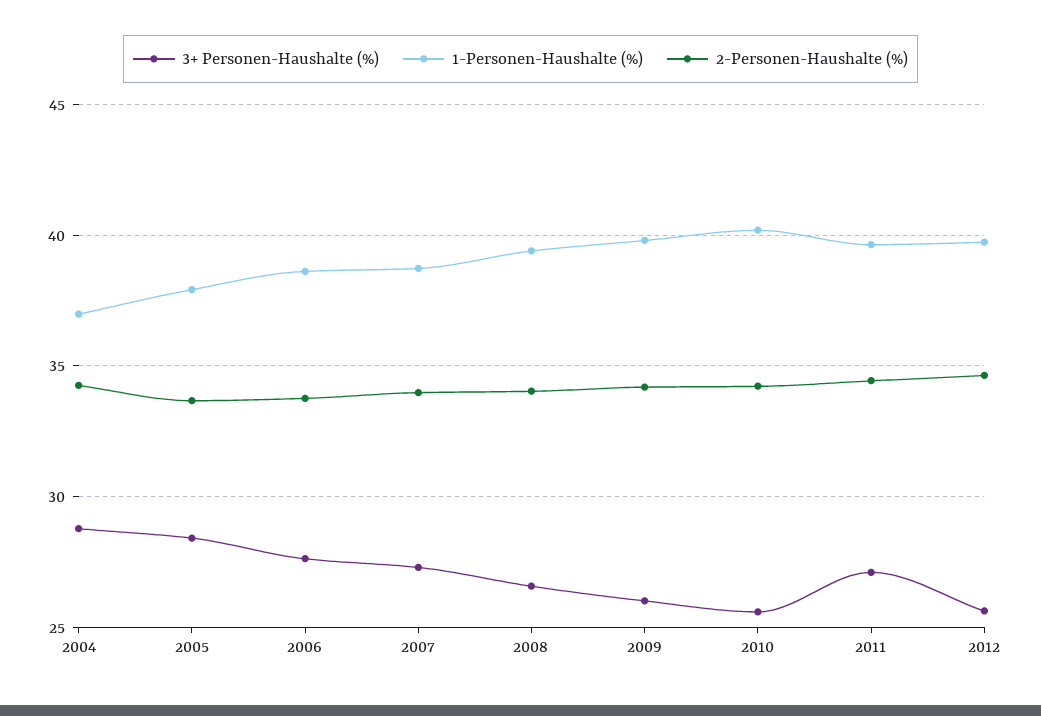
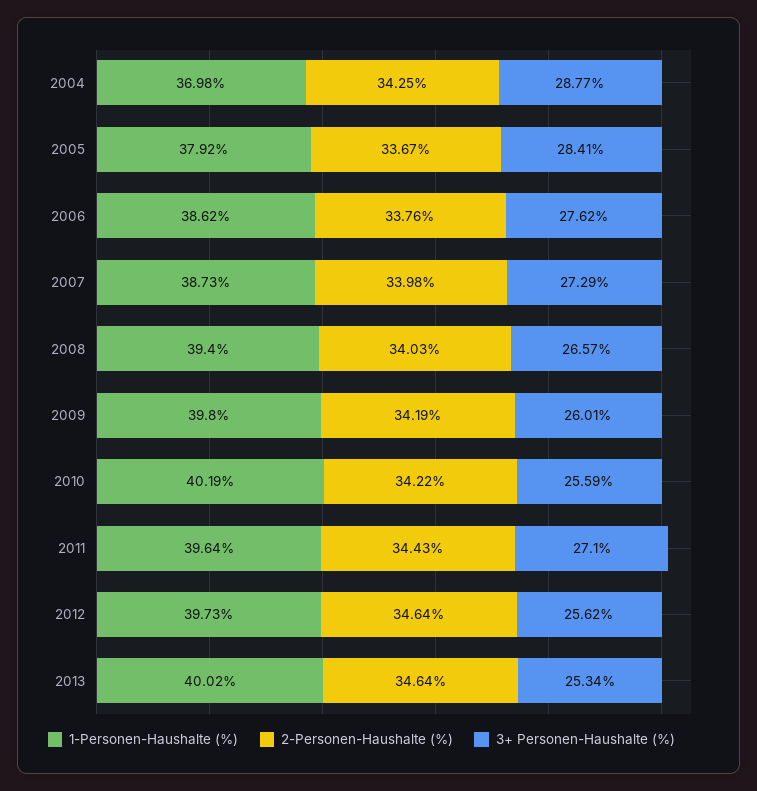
1-Personen-Haushalte (%), 2013: none -> 40.02
2-Personen-Haushalte (%), 2013: none -> 34.64
3+ Personen-Haushalte (%), 2013: none -> 25.34

